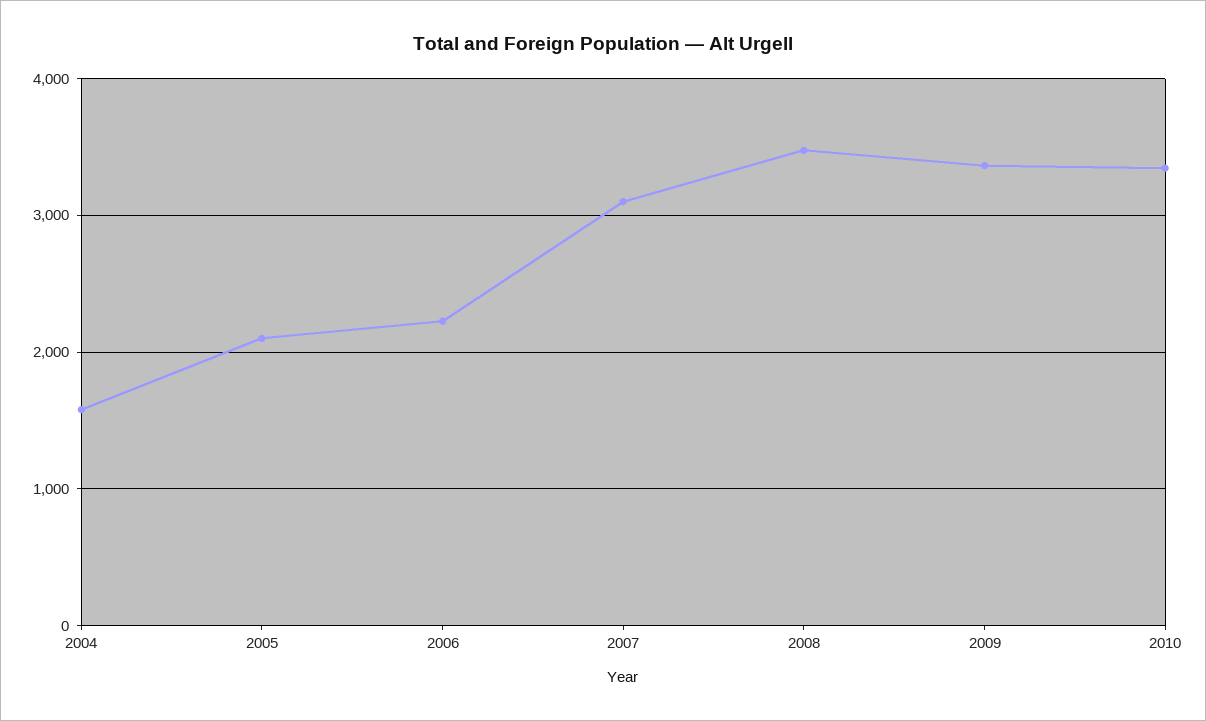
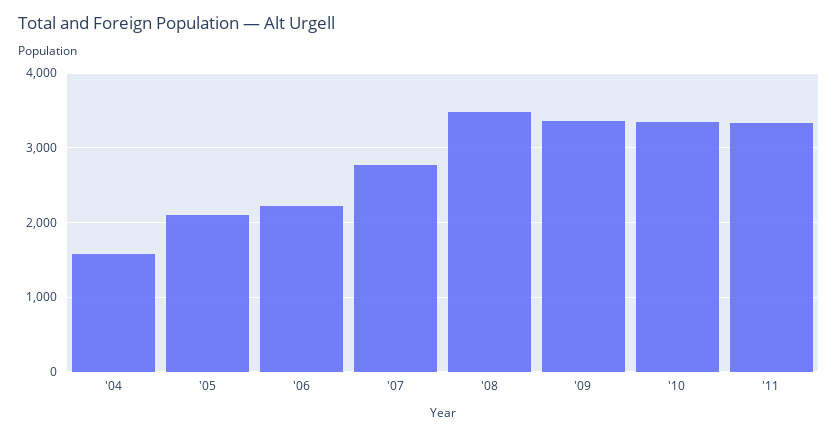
2007: 3100 -> 2800
'11: none -> 3300

